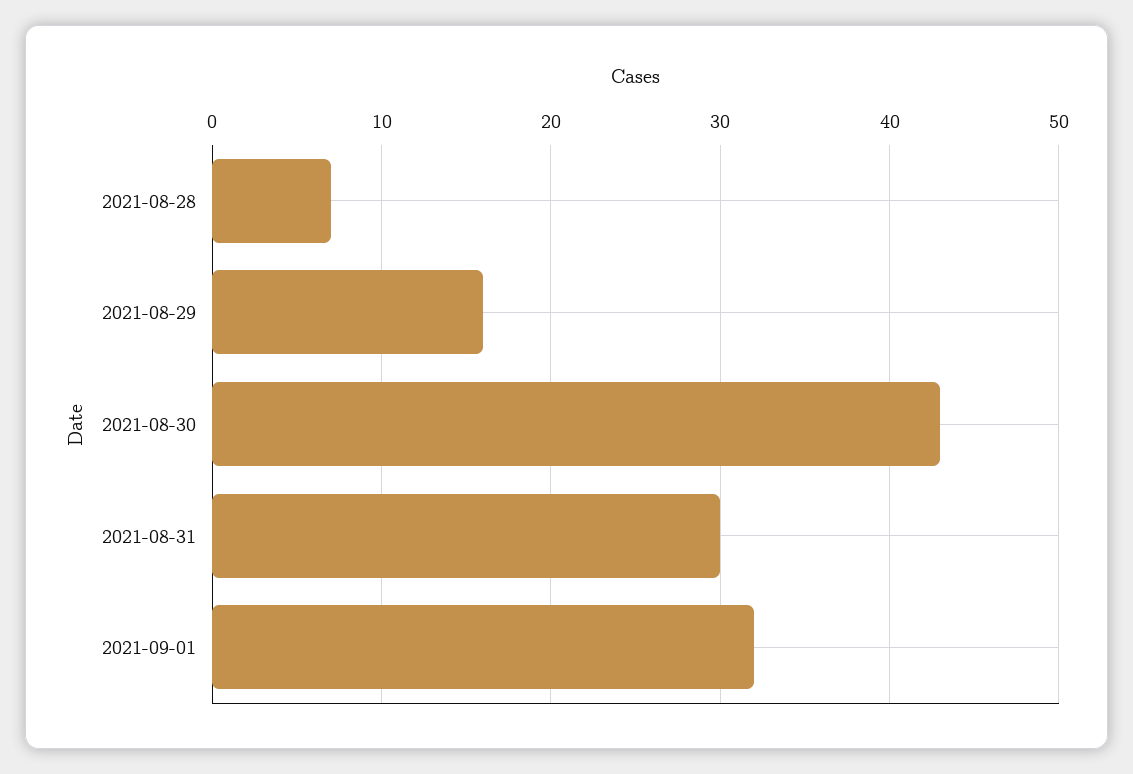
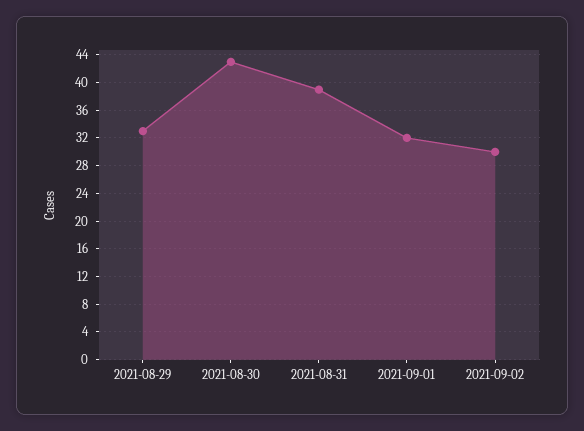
2021-08-28: 7 -> none
2021-08-29: 16 -> 33
2021-08-31: 30 -> 39
2021-09-02: none -> 30

